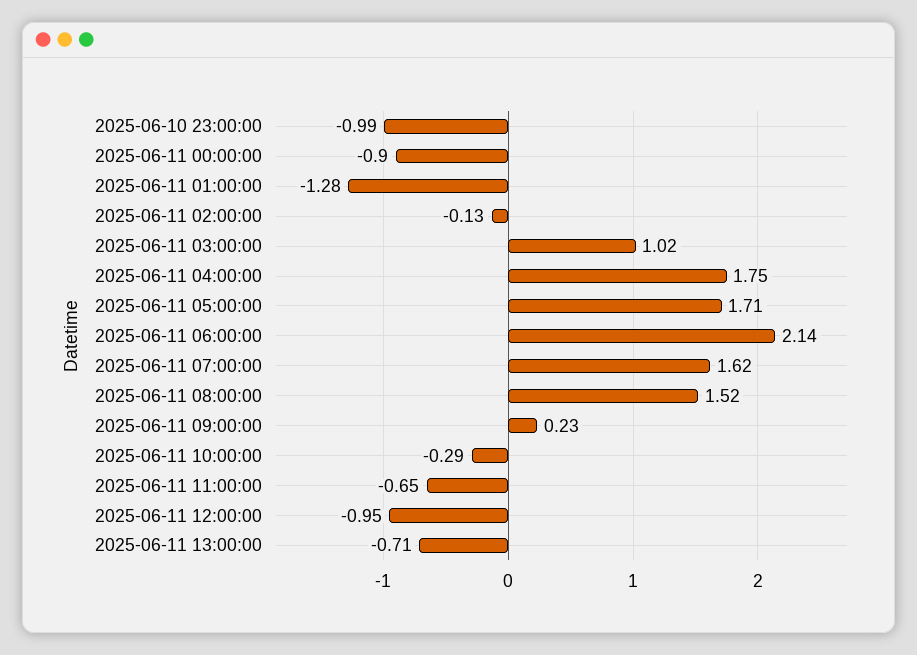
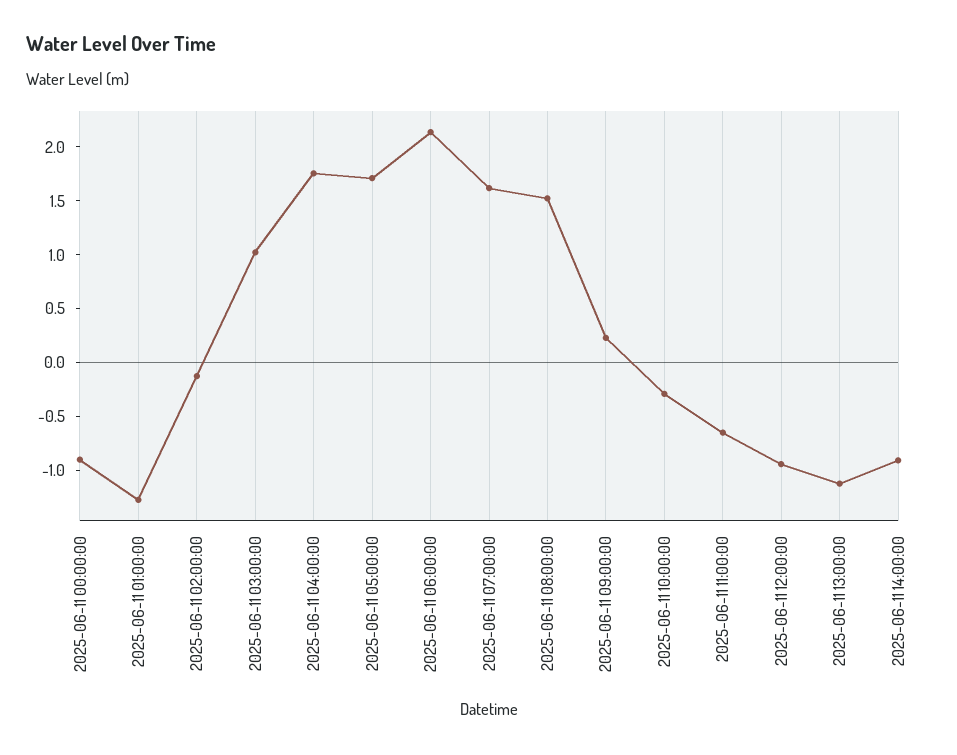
2025-06-10 23:00:00: -0.99 -> none
2025-06-11 13:00:00: -0.71 -> -1.1
2025-06-11 14:00:00: none -> -0.9

